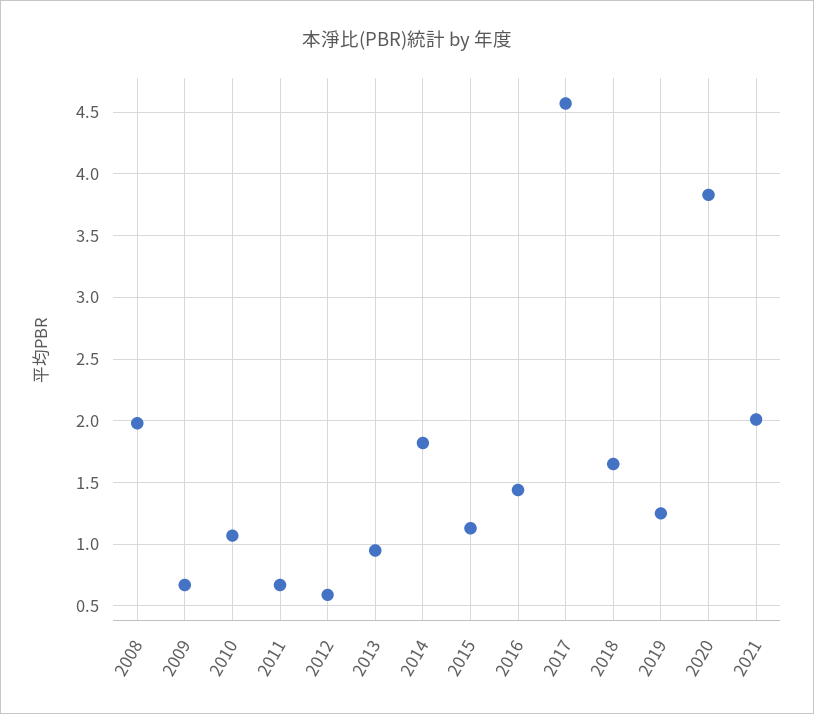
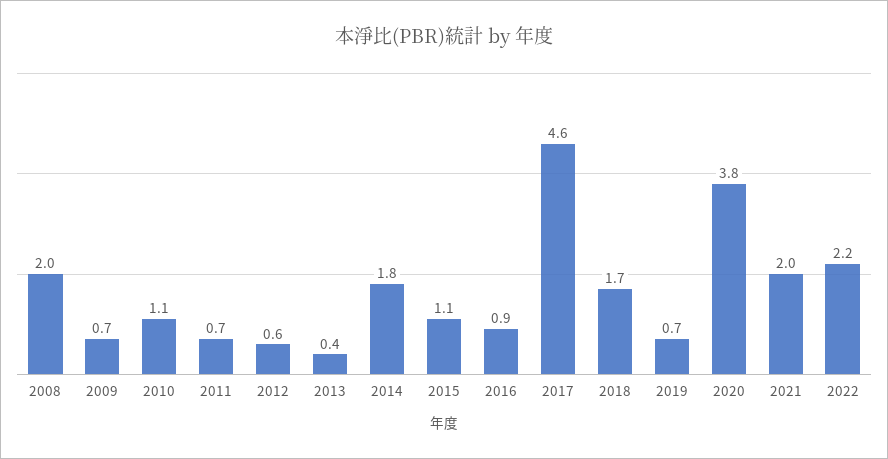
2013: 0.95 -> 0.4
2016: 1.45 -> 0.9
2019: 1.25 -> 0.7
2022: none -> 2.2

